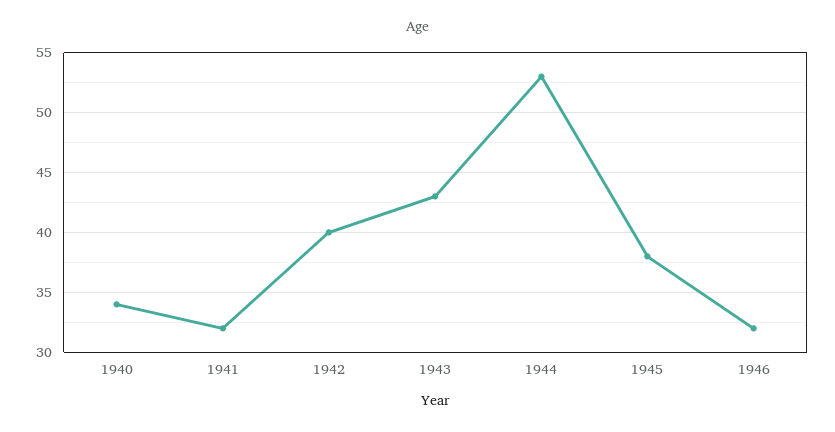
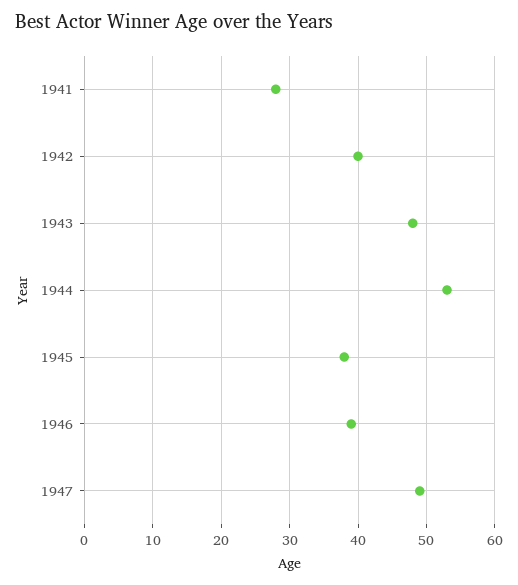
1940: 34 -> none
1941: 32 -> 28
1943: 43 -> 48
1946: 32 -> 39
1947: none -> 49

